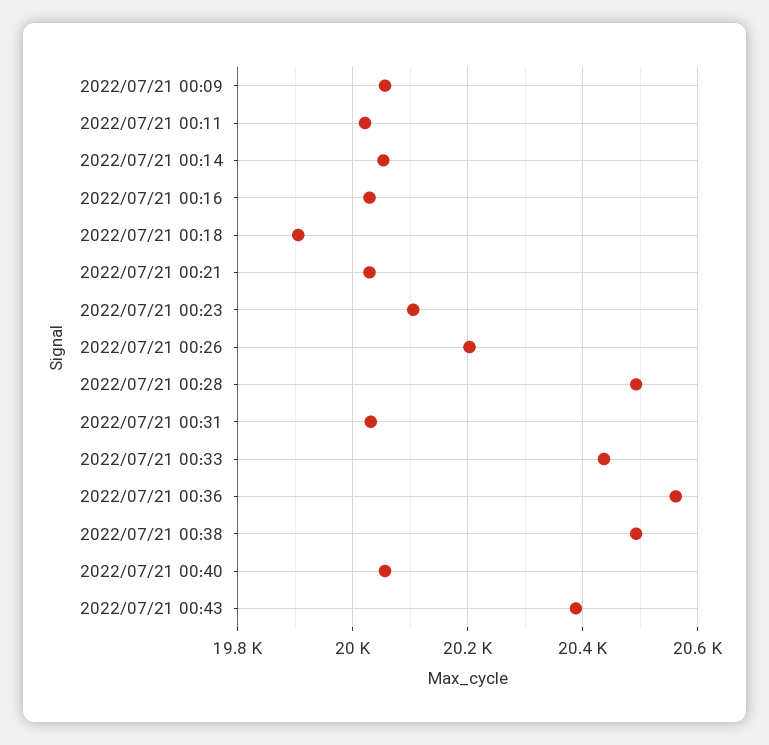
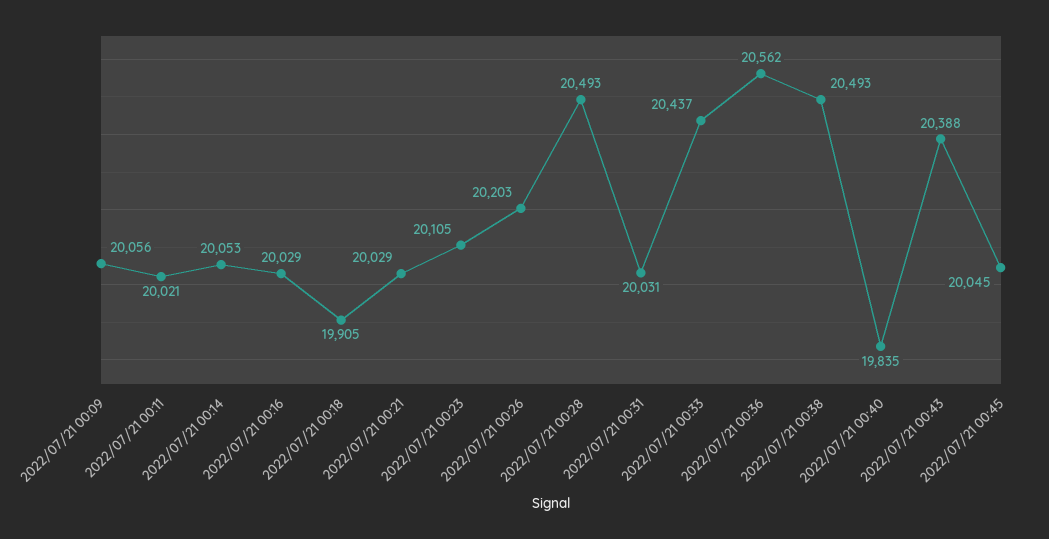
2022/07/21 00:40: 20060 -> 19835
2022/07/21 00:45: none -> 20045

